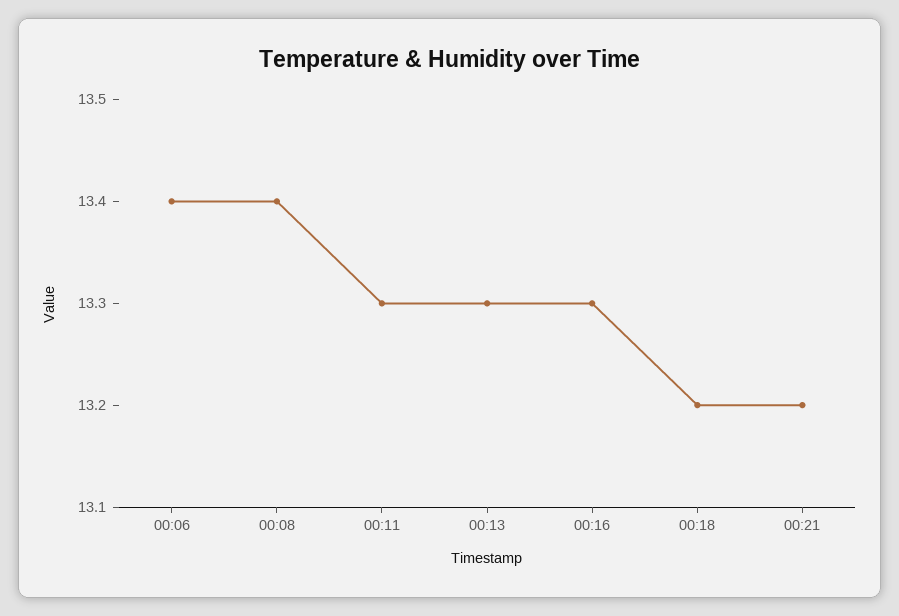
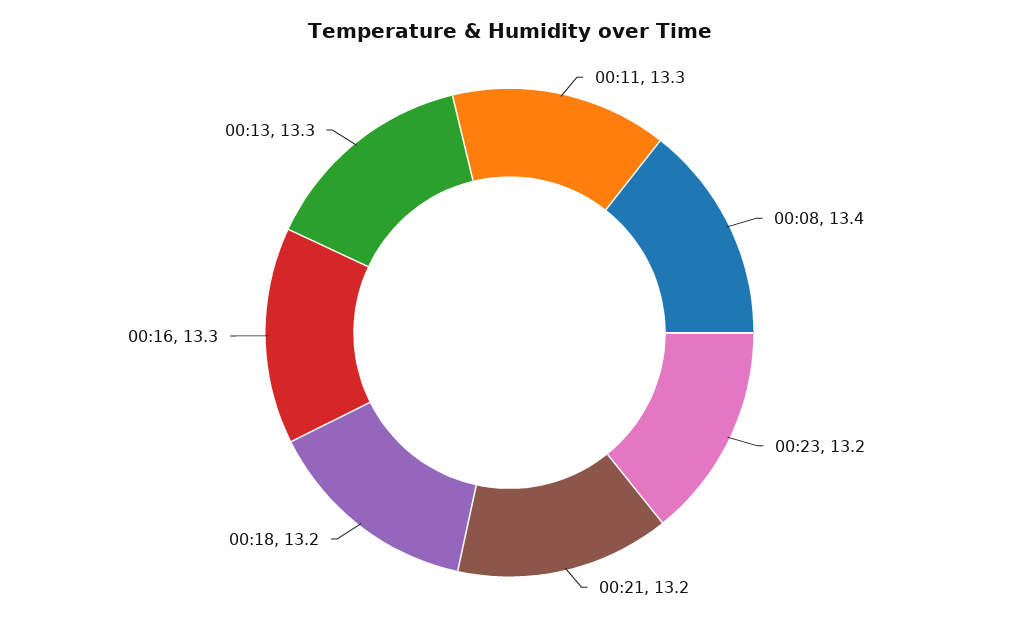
00:06: 13.4 -> none
00:23: none -> 13.2

